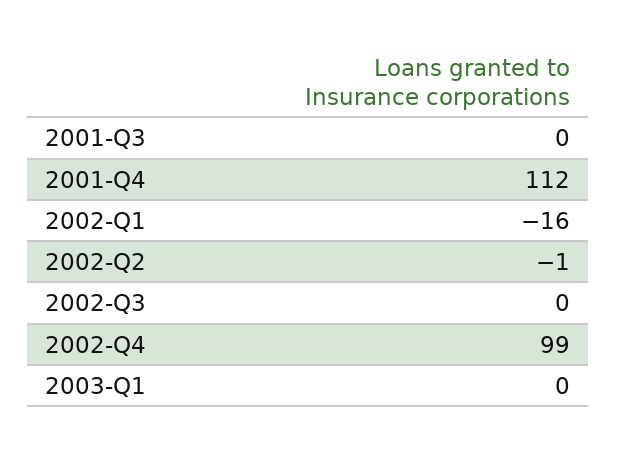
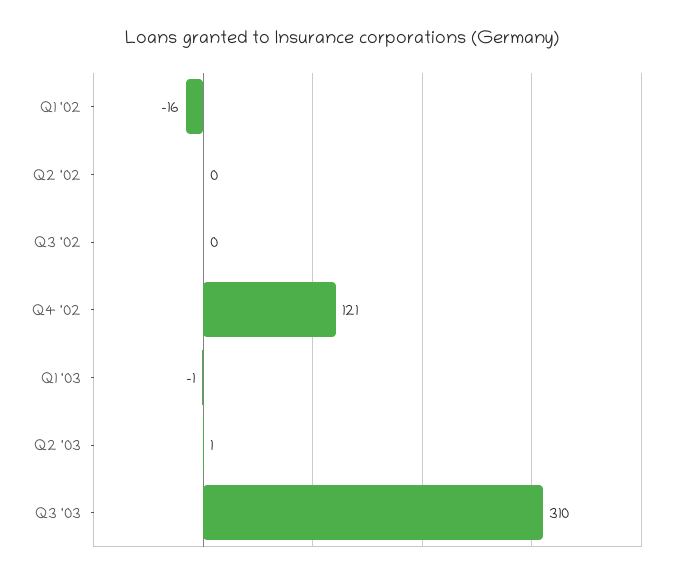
2001-Q3: 0 -> none
2001-Q4: 112 -> none
2002-Q2: -1 -> 0
2002-Q4: 99 -> 121
2003-Q1: 0 -> -1
Q2 '03: none -> 1
Q3 '03: none -> 310

